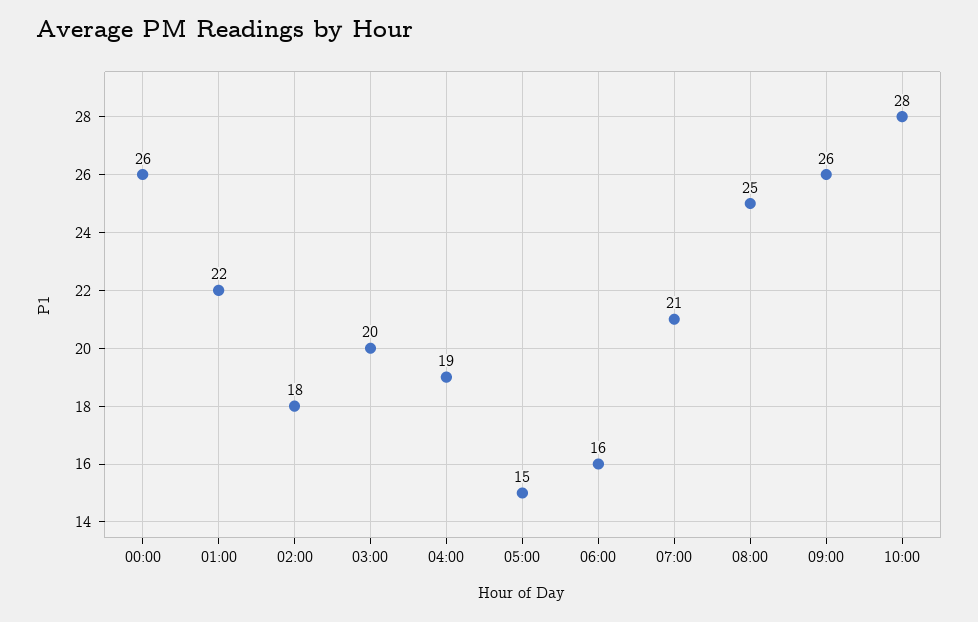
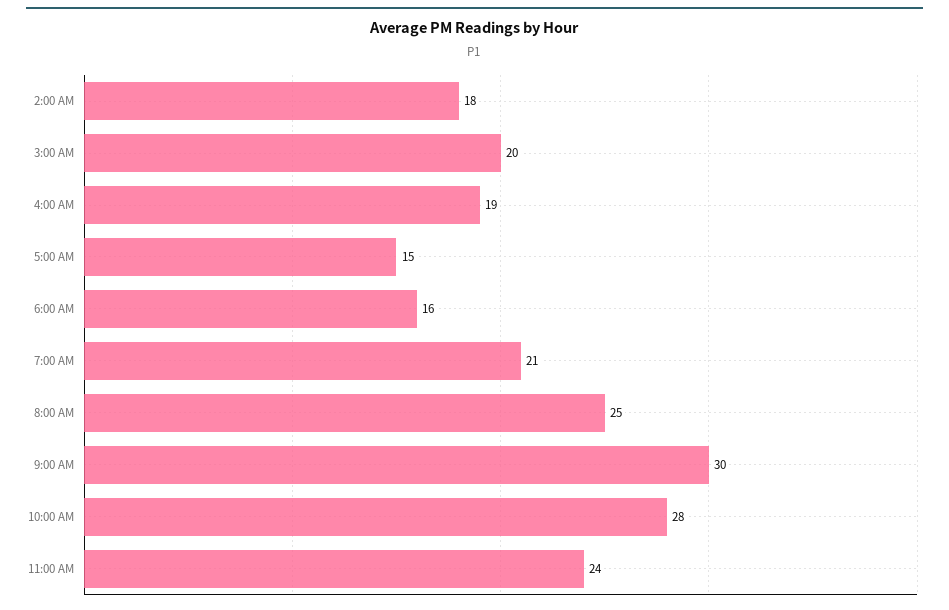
00:00: 26 -> none
01:00: 22 -> none
09:00: 26 -> 30
11:00 AM: none -> 24

